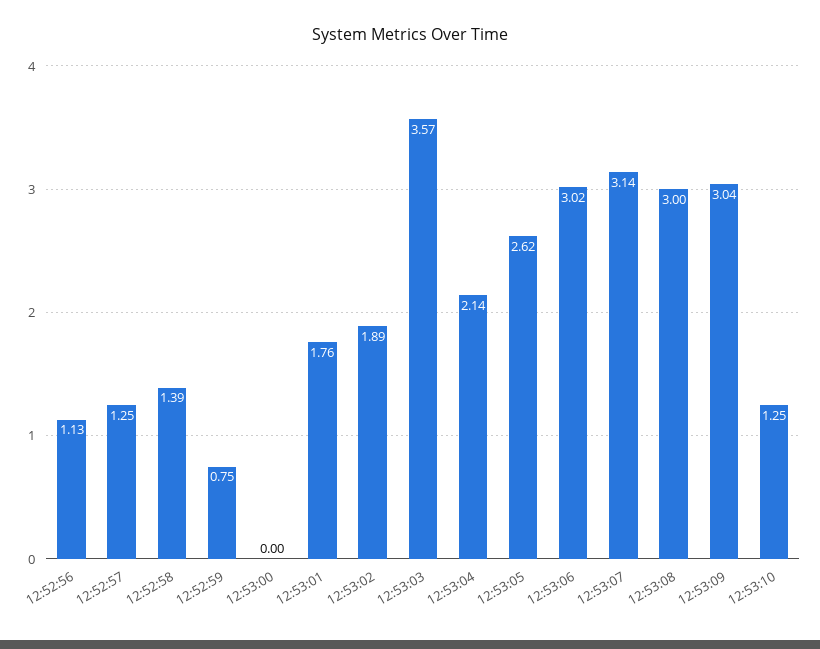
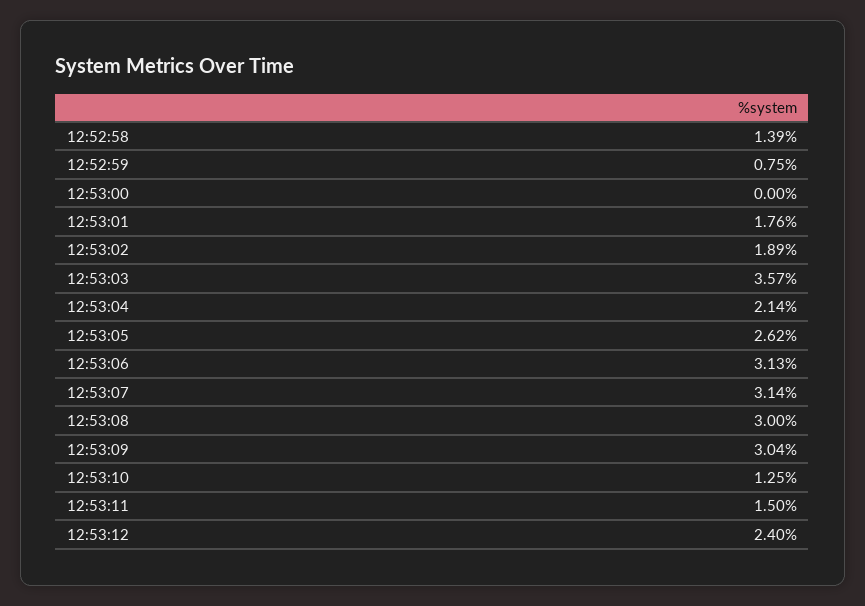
12:52:56: 1.13 -> none
12:52:57: 1.25 -> none
12:53:06: 3.02 -> 3.13
12:53:11: none -> 1.5
12:53:12: none -> 2.4

